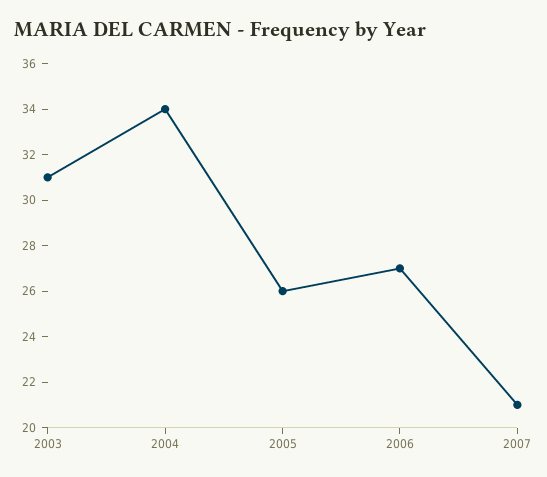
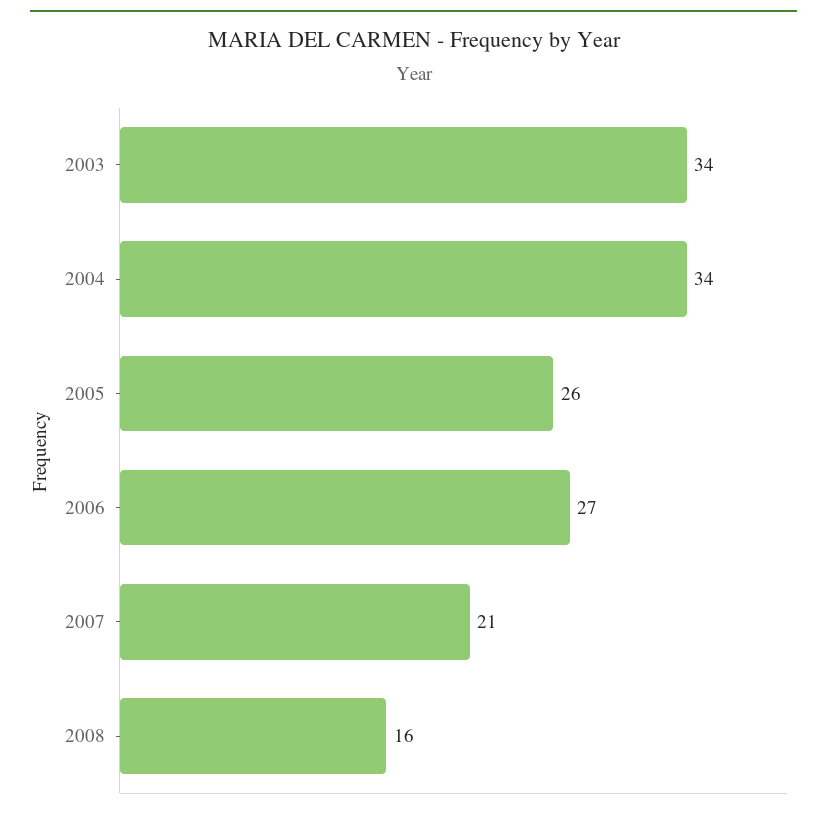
2003: 31 -> 34
2008: none -> 16

